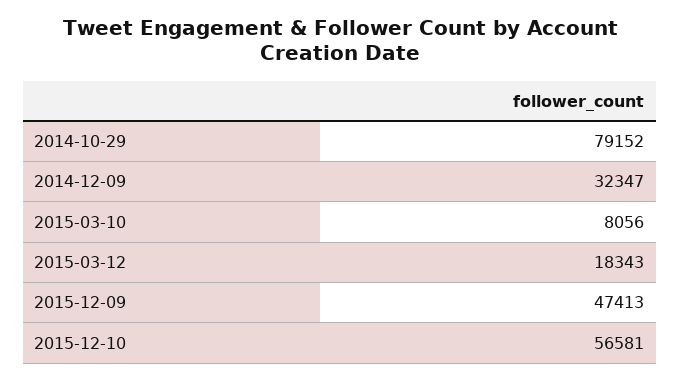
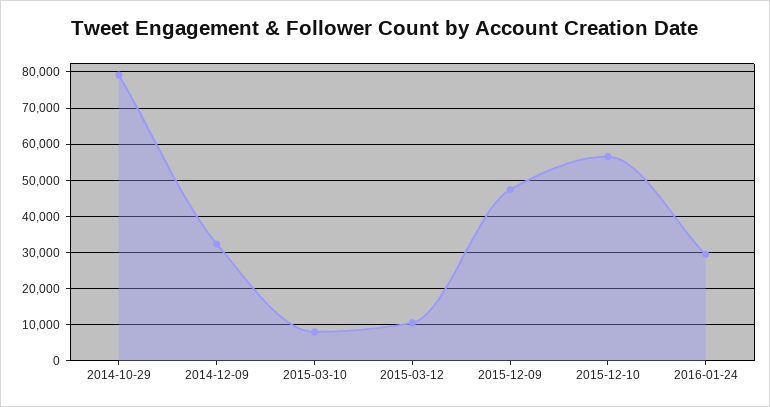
2015-03-12: 18343 -> 10000
2016-01-24: none -> 30000

